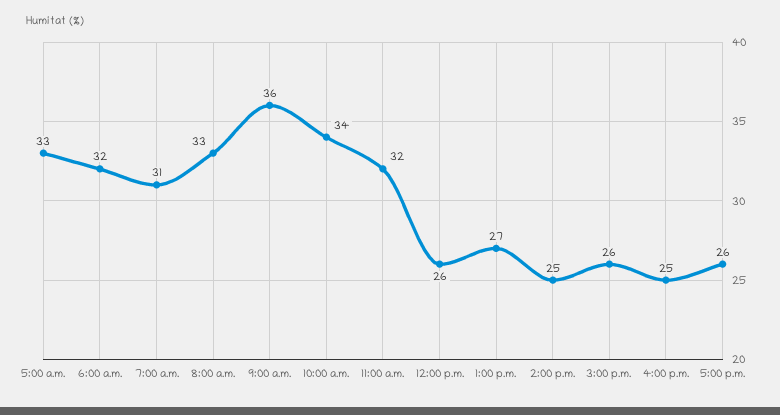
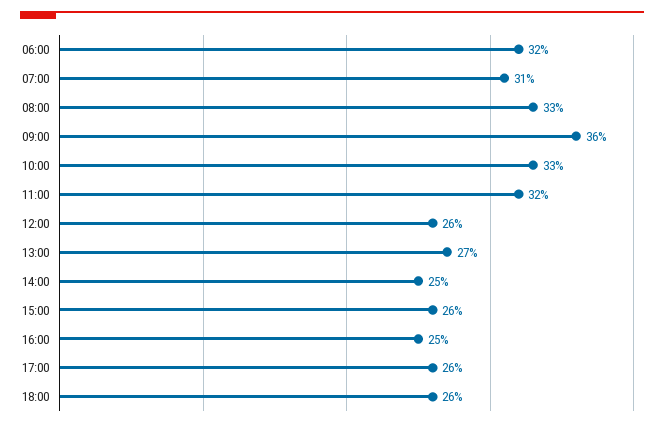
5:00 a.m.: 33 -> none
10:00 a.m.: 34 -> 33
18:00: none -> 26

